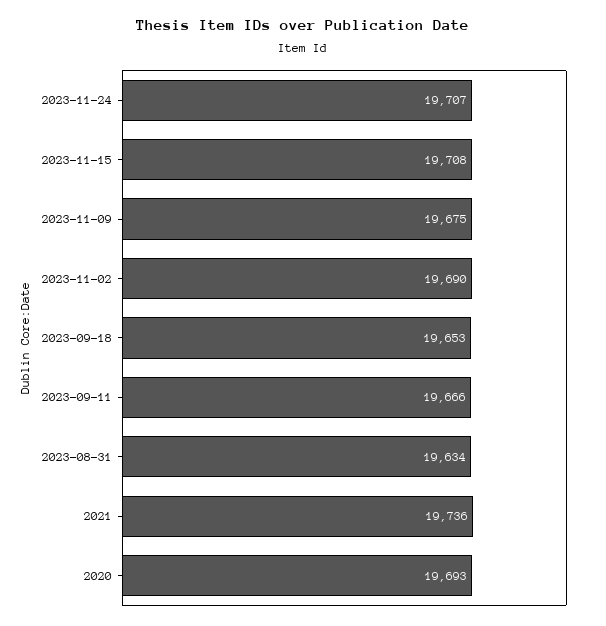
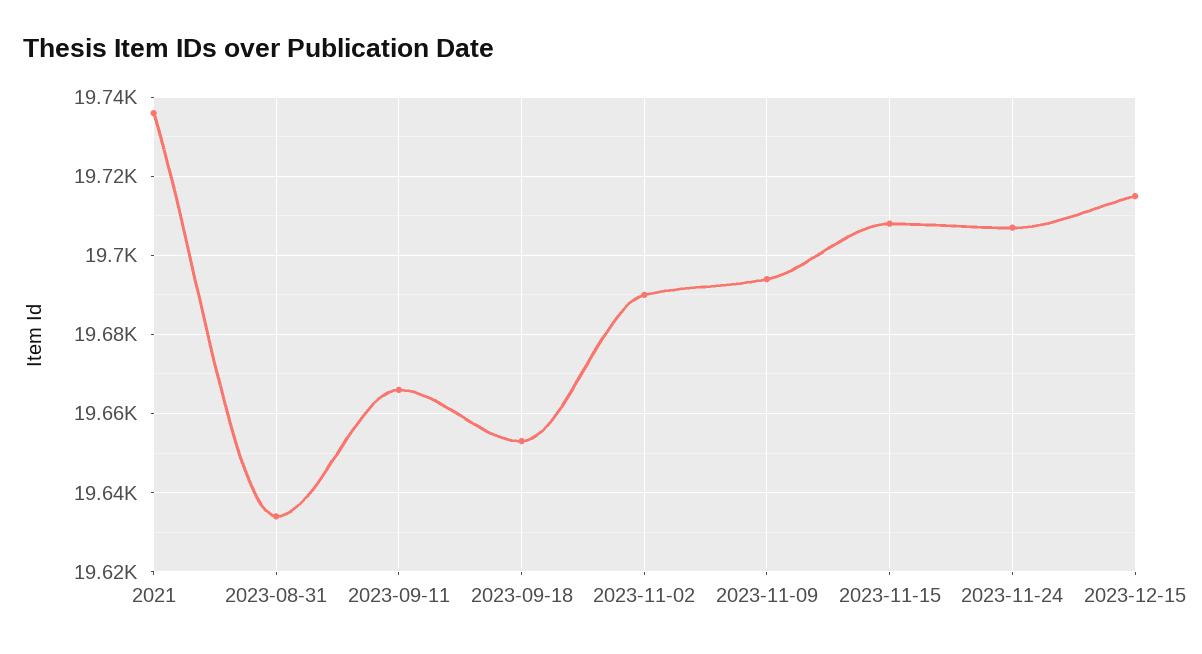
2023-11-09: 19675 -> 19695
2020: 19693 -> none
2023-12-15: none -> 19715

